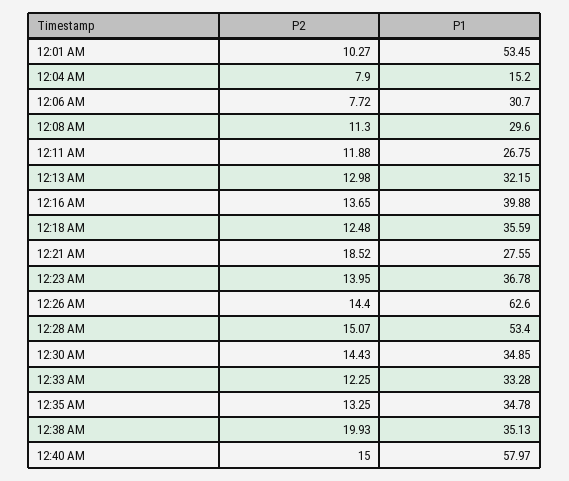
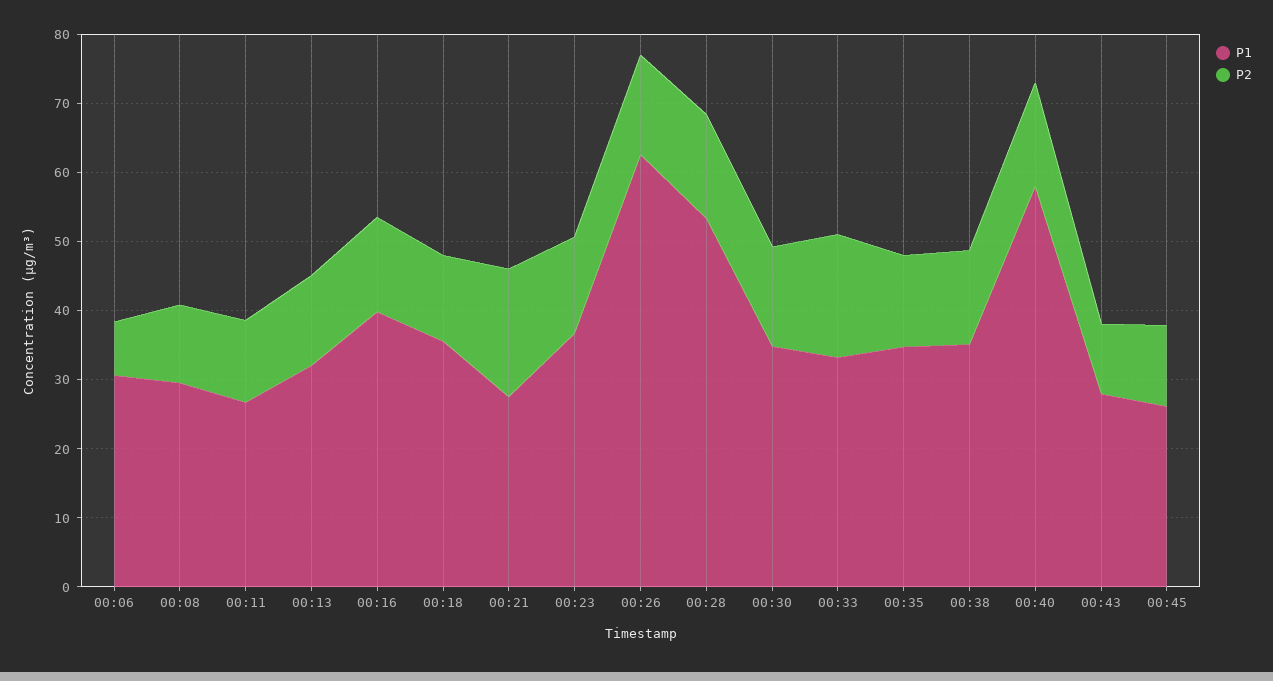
P2, 12:01 AM: 10.27 -> none
P1, 12:01 AM: 53.45 -> none
P2, 12:04 AM: 7.9 -> none
P1, 12:04 AM: 15.2 -> none
P2, 12:33 AM: 12.25 -> 18
P2, 12:38 AM: 19.93 -> 14
P1, 00:43: none -> 28
P2, 00:43: none -> 10
P1, 00:45: none -> 26
P2, 00:45: none -> 12

